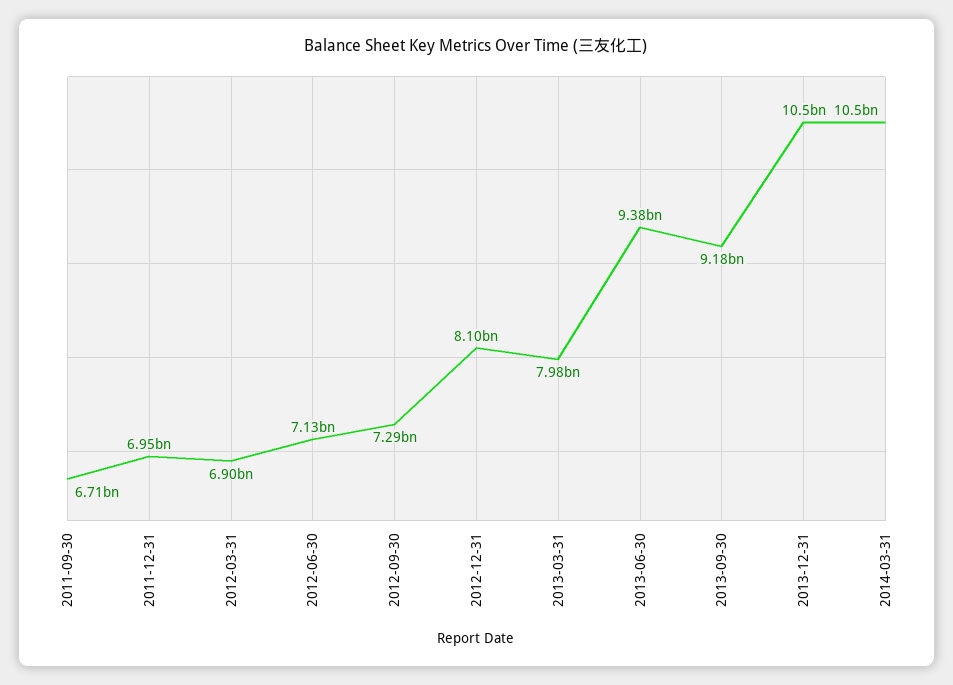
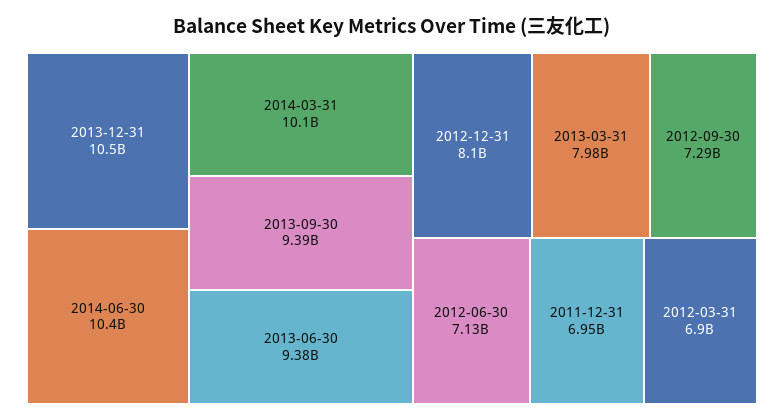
2011-09-30: 6710000000 -> none
2013-09-30: 9180000000 -> 9390000000
2014-03-31: 10500000000 -> 10100000000
2014-06-30: none -> 10400000000

